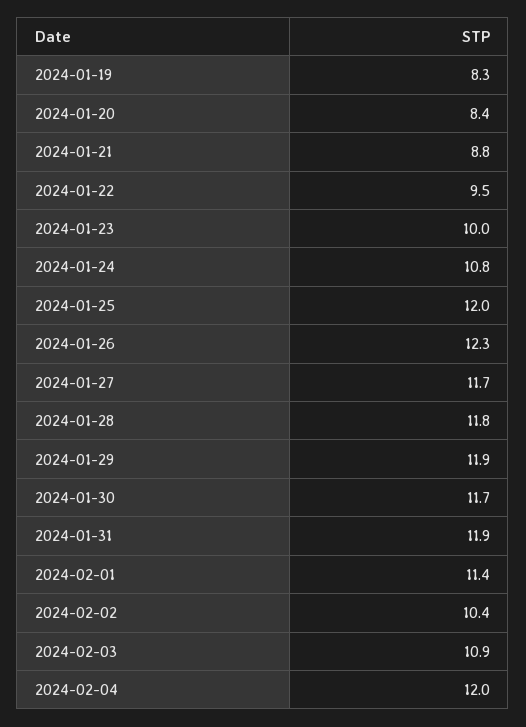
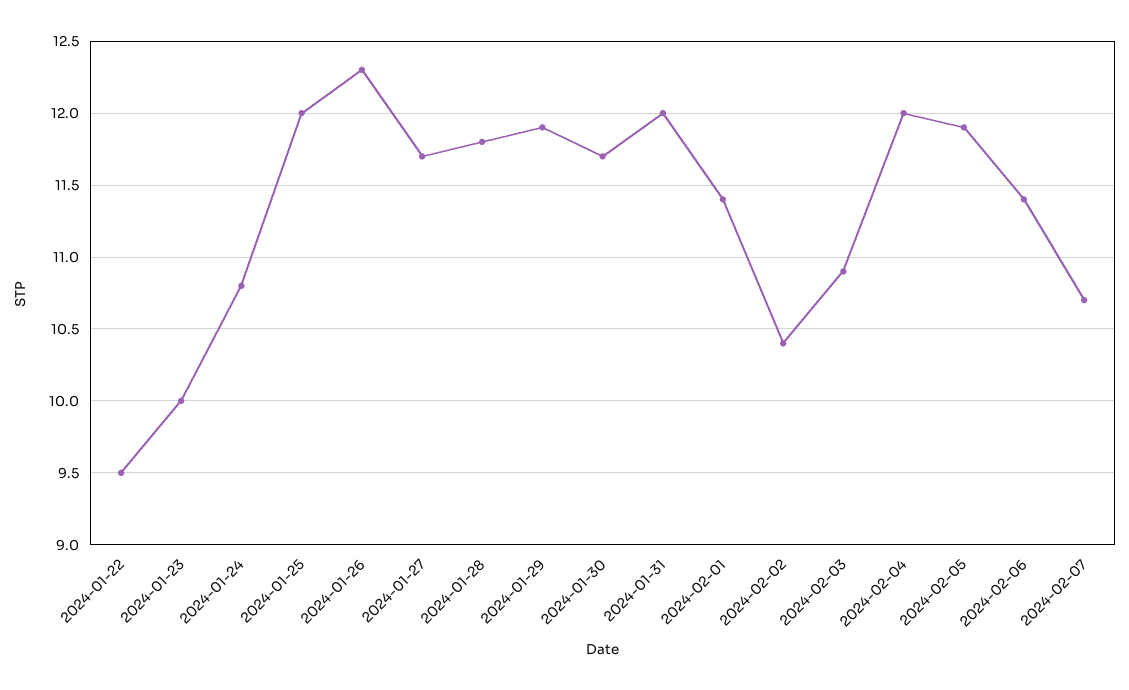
2024-01-19: 8.3 -> none
2024-01-20: 8.4 -> none
2024-01-21: 8.8 -> none
2024-01-31: 11.9 -> 12
2024-02-05: none -> 11.9
2024-02-06: none -> 11.4
2024-02-07: none -> 10.7

